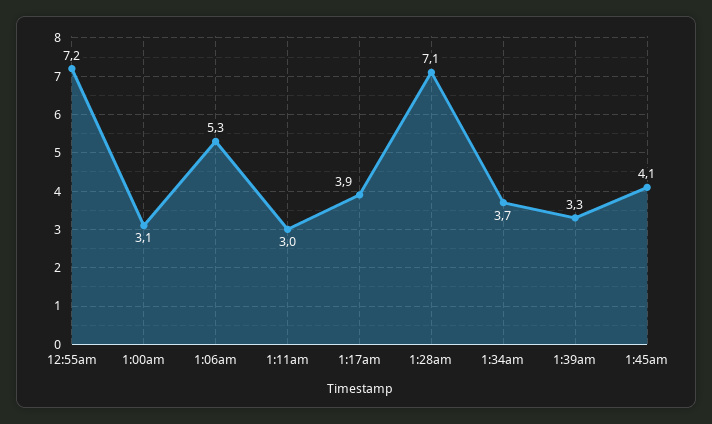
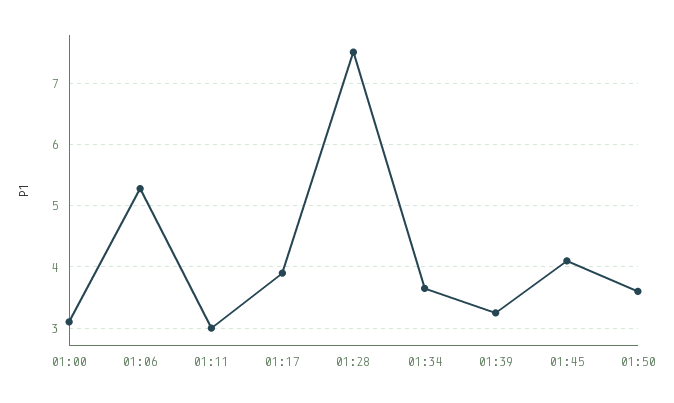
12:55am: 7.2 -> none
1:28am: 7.1 -> 7.5
01:50: none -> 3.6

